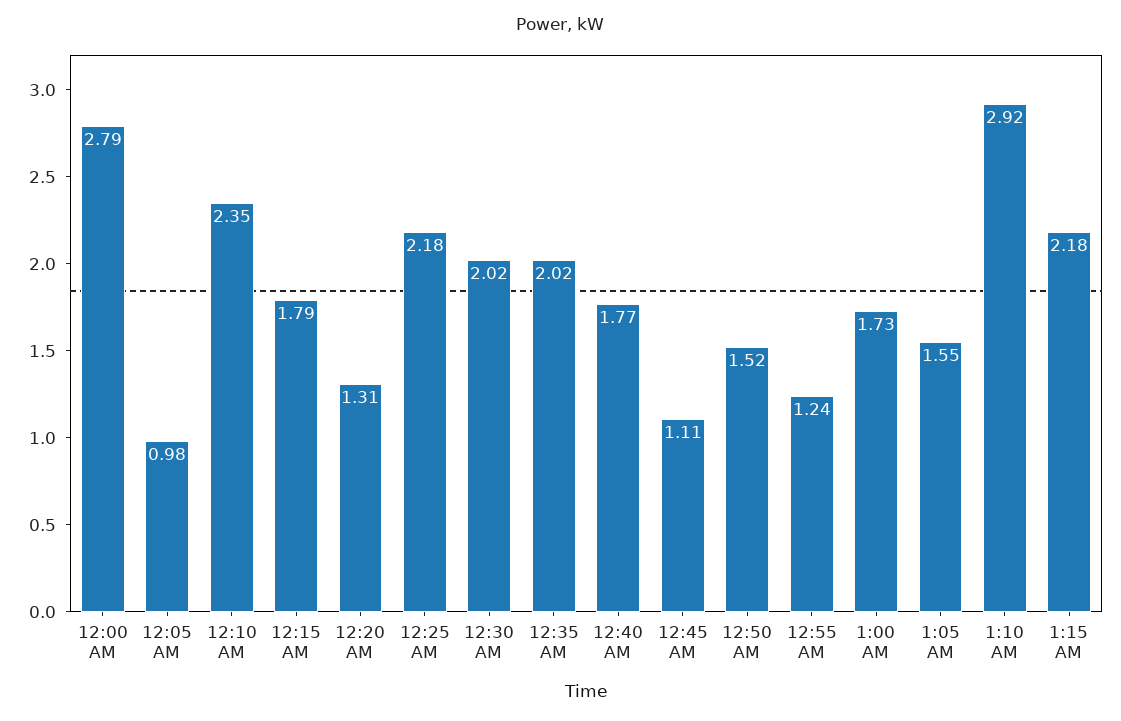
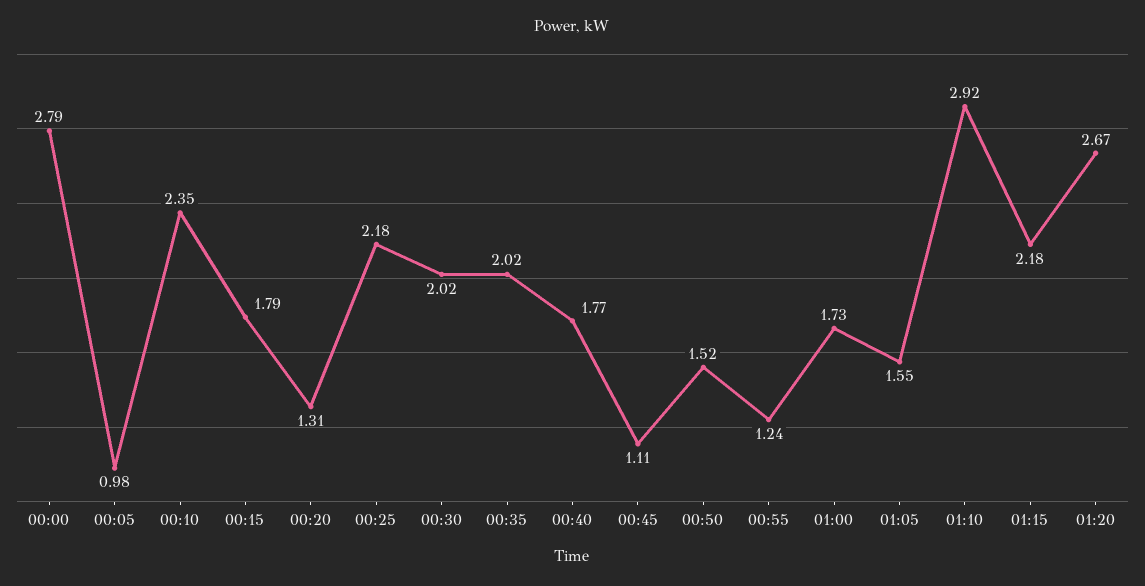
01:20: none -> 2.67

